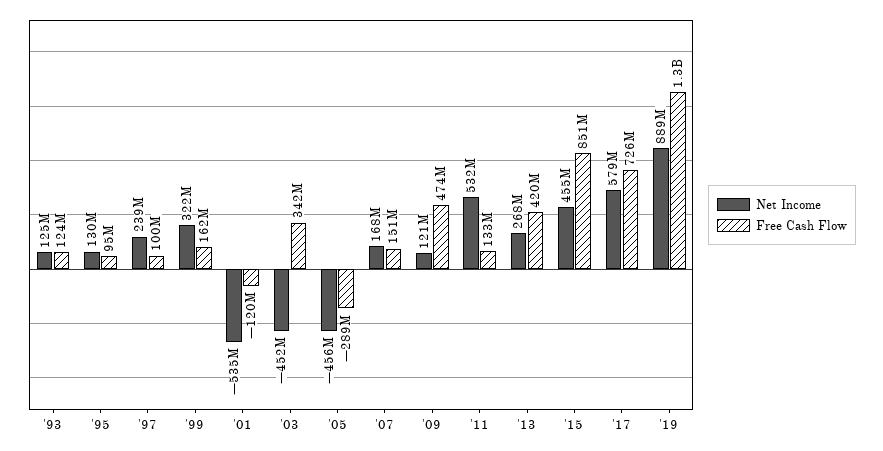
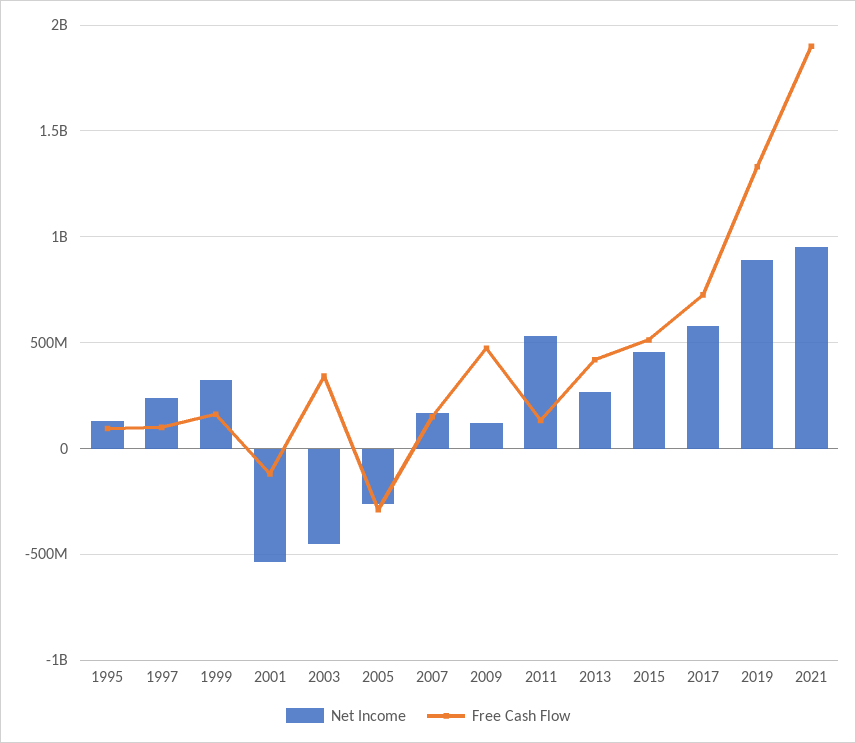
Net Income, '93: 125000000 -> none
Free Cash Flow, '93: 124000000 -> none
Net Income, '05: -456000000 -> -250000000
Free Cash Flow, '15: 851000000 -> 500000000
Net Income, 2021: none -> 950000000
Free Cash Flow, 2021: none -> 1900000000

